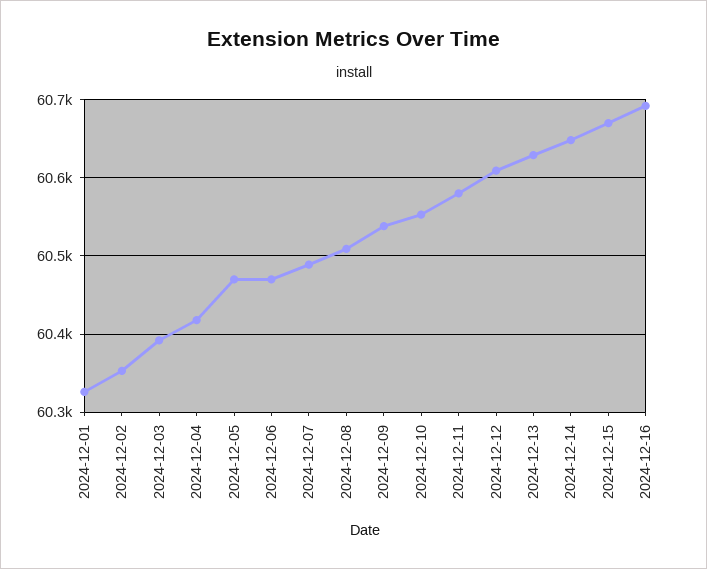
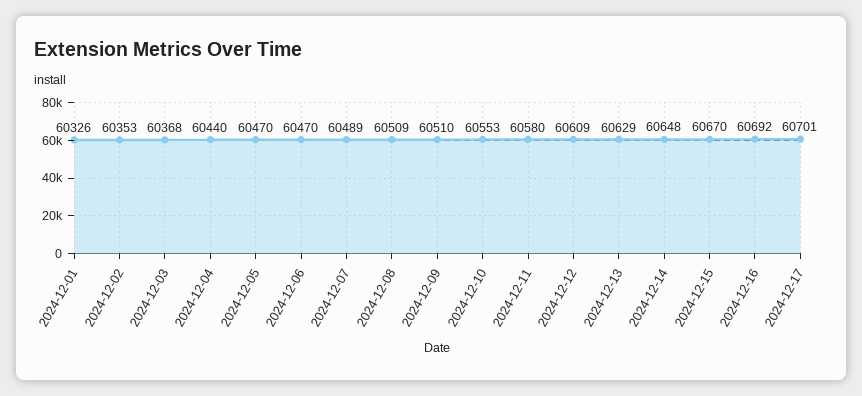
2024-12-03: 60390 -> 60368
2024-12-04: 60420 -> 60440
2024-12-09: 60540 -> 60510
2024-12-17: none -> 60701

